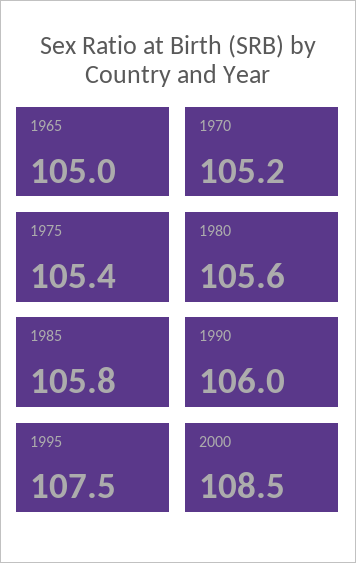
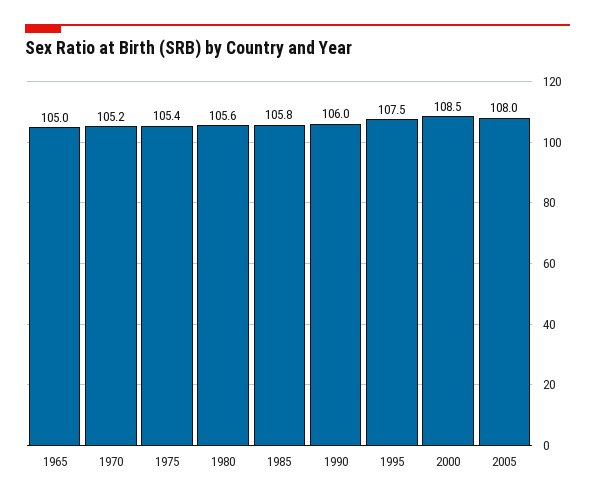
2005: none -> 108

